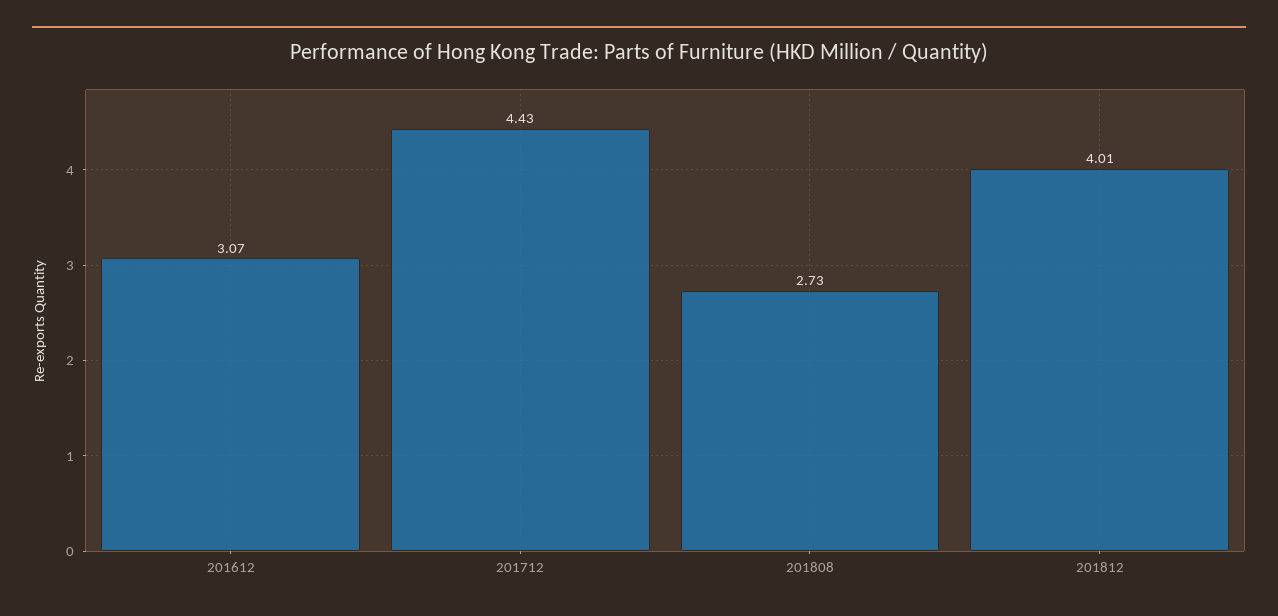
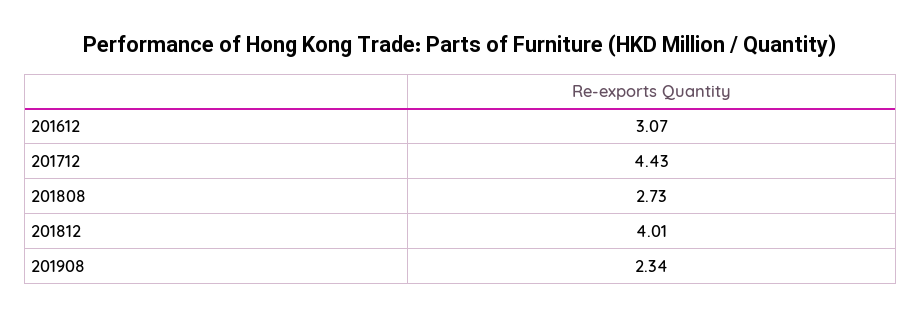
201908: none -> 2.34

